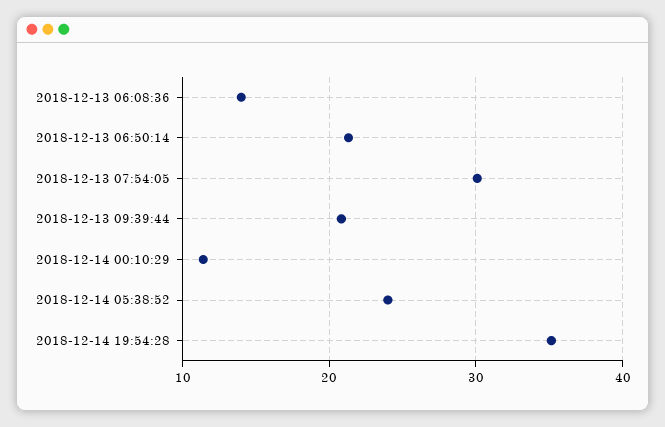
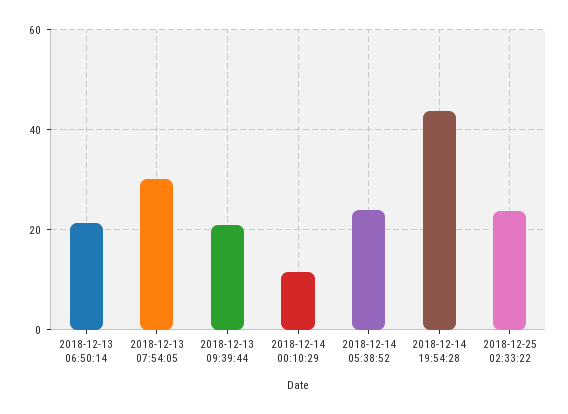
2018-12-13 06:08:36: 14 -> none
2018-12-14 19:54:28: 35 -> 44
2018-12-25 02:33:22: none -> 24

